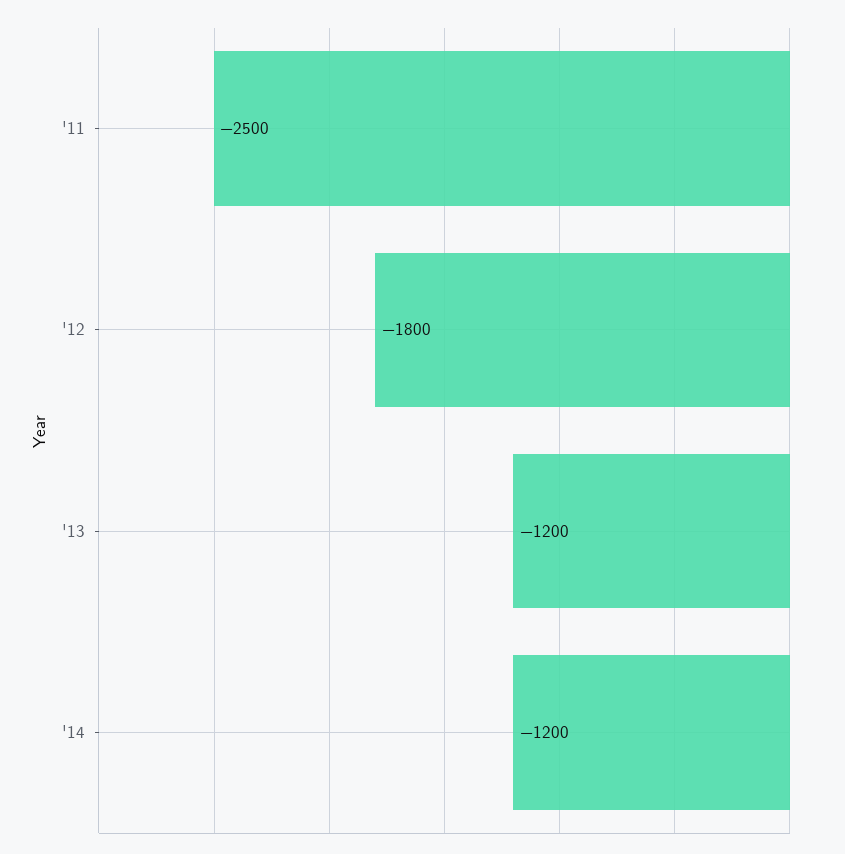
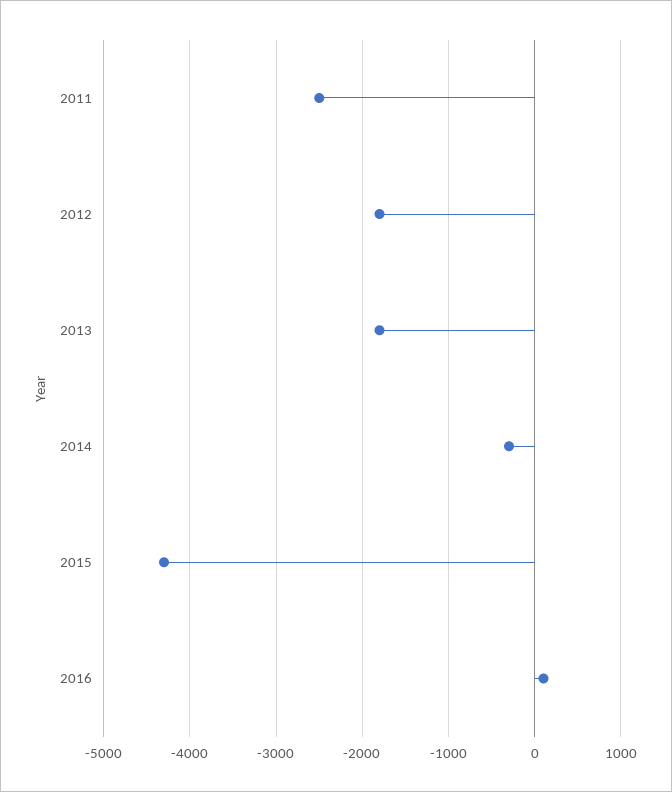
'13: -1200 -> -1800
'14: -1200 -> -300
2015: none -> -4300
2016: none -> 100

